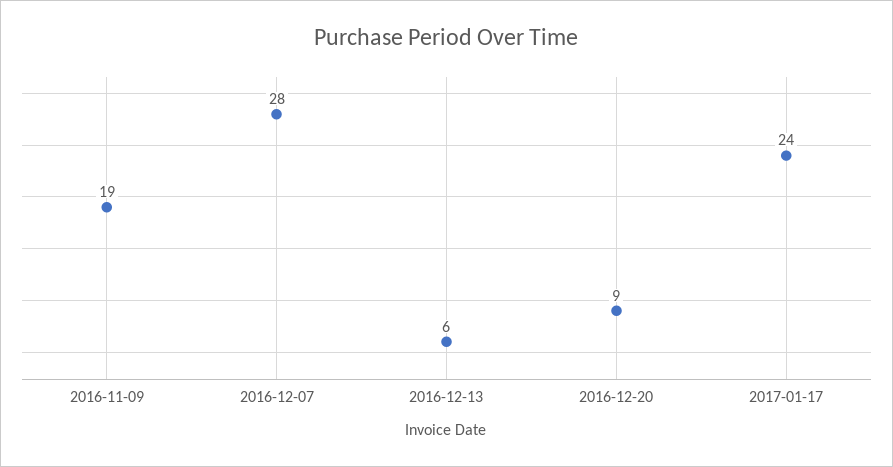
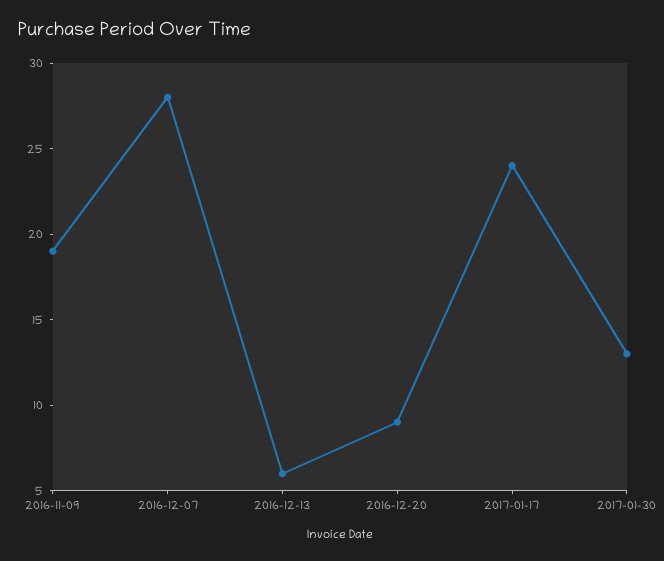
2017-01-30: none -> 13

